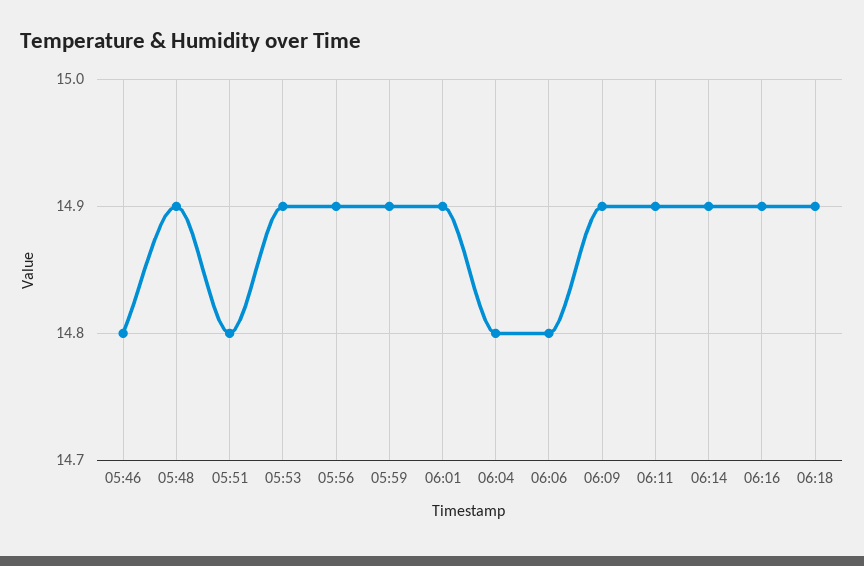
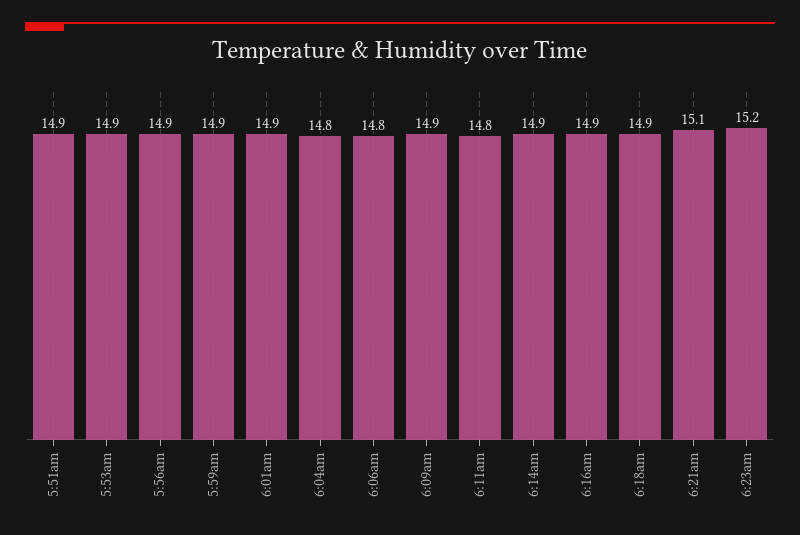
05:46: 14.8 -> none
05:48: 14.9 -> none
05:51: 14.8 -> 14.9
06:11: 14.9 -> 14.8
6:21am: none -> 15.1
6:23am: none -> 15.2

